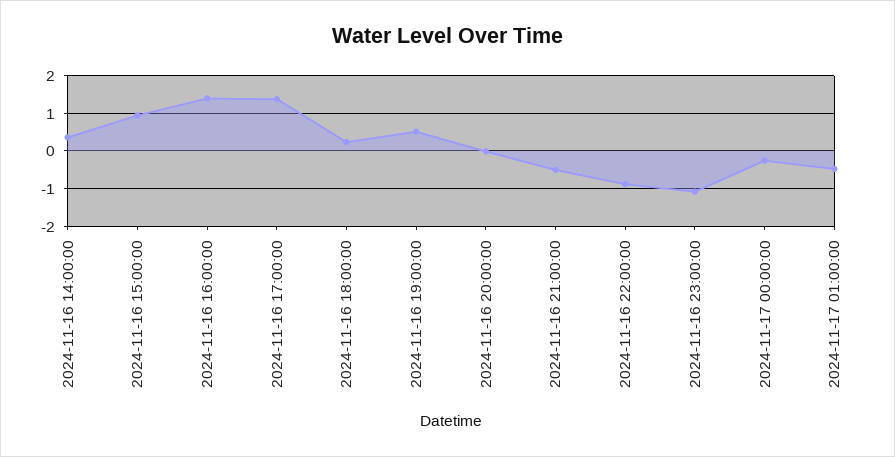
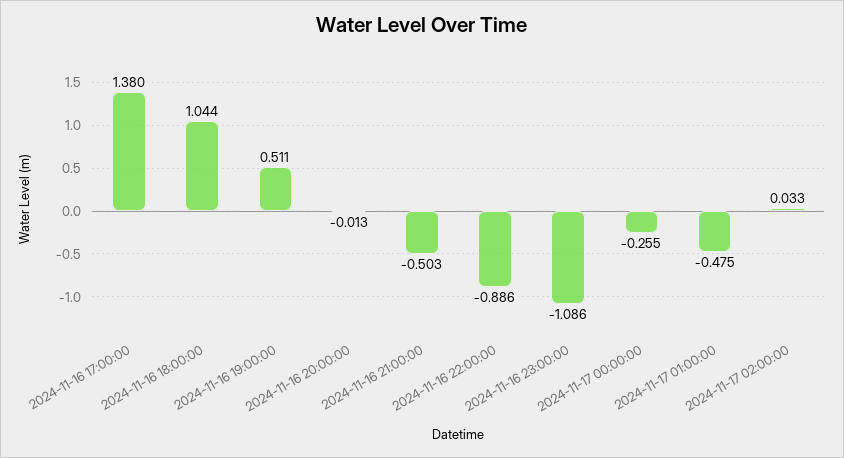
2024-11-16 14:00:00: 0.4 -> none
2024-11-16 15:00:00: 1 -> none
2024-11-16 16:00:00: 1.4 -> none
2024-11-16 18:00:00: 0.2 -> 1.044
2024-11-17 02:00:00: none -> 0.033

